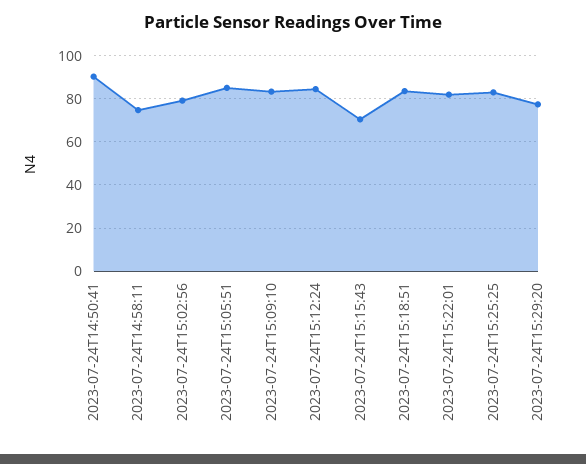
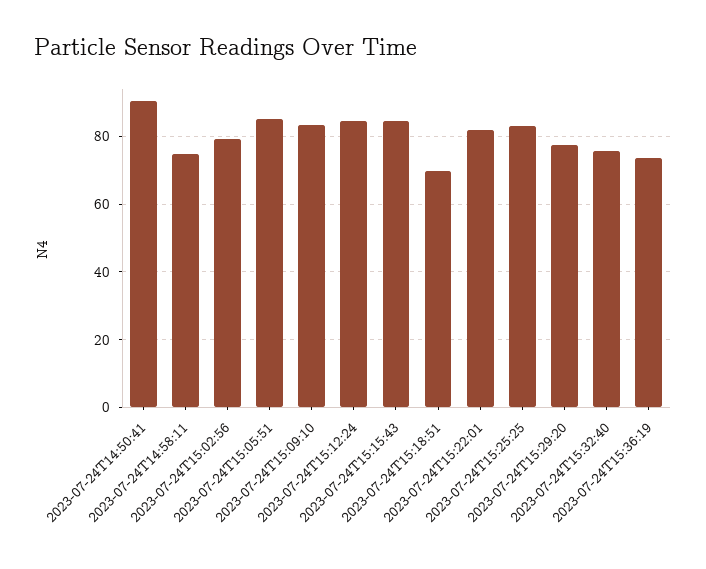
2023-07-24T15:15:43: 70 -> 84
2023-07-24T15:18:51: 85 -> 70
2023-07-24T15:32:40: none -> 76
2023-07-24T15:36:19: none -> 74

